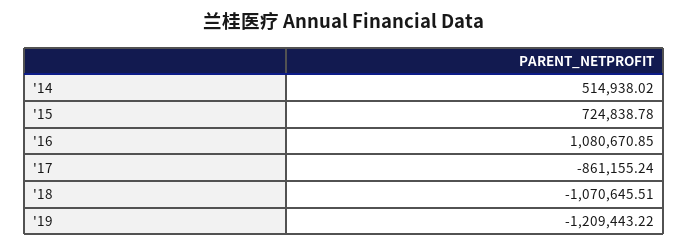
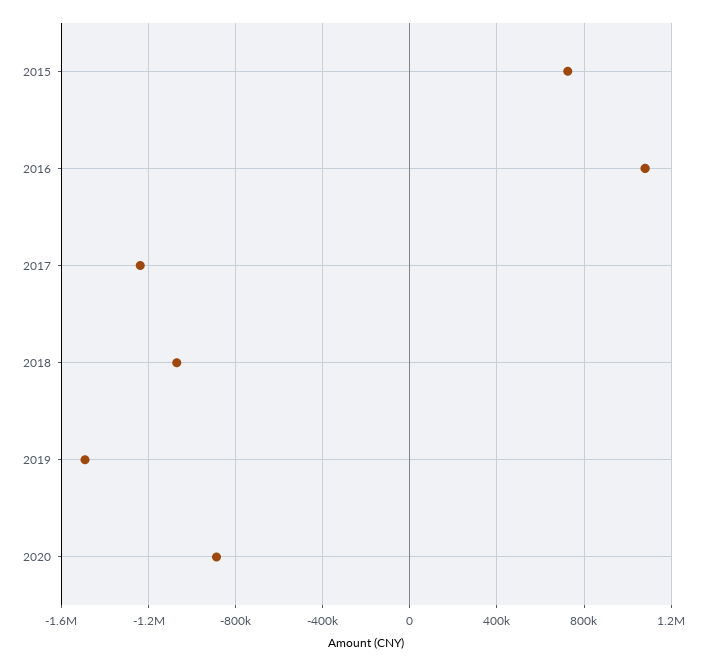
'14: 514938.02 -> none
'17: -861155.24 -> -1250000
'19: -1209443.22 -> -1500000
2020: none -> -900000

